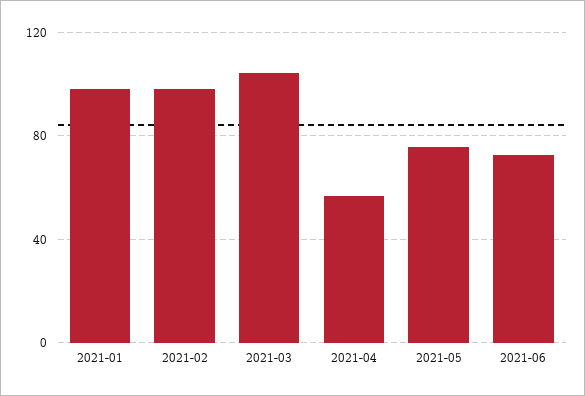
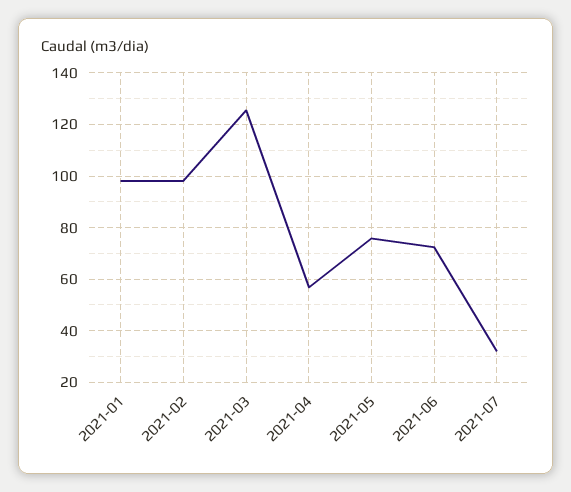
2021-03: 105 -> 125
2021-07: none -> 32.5

